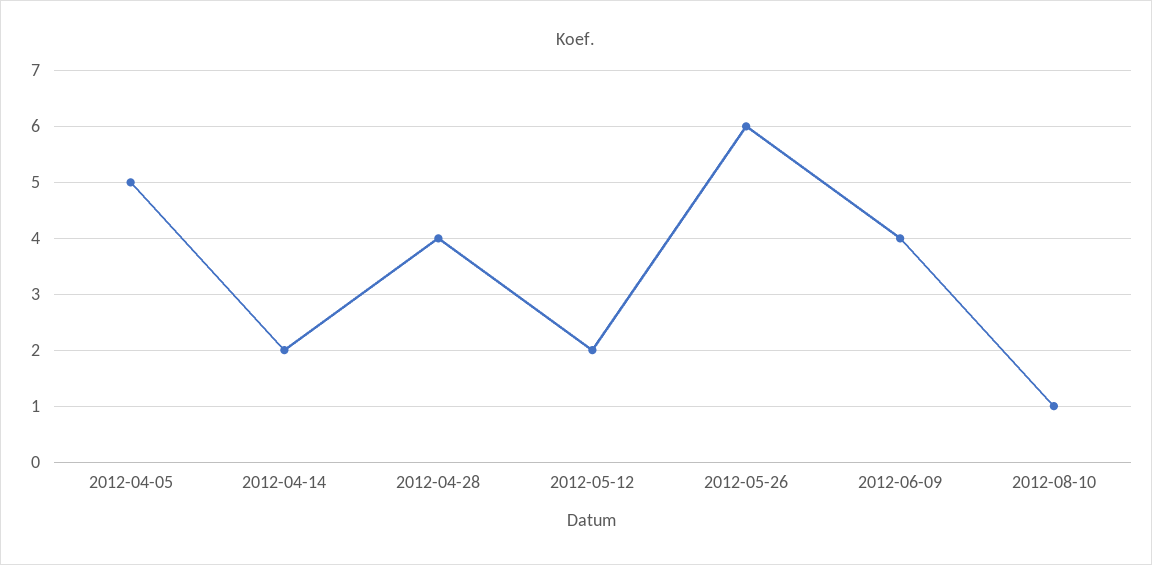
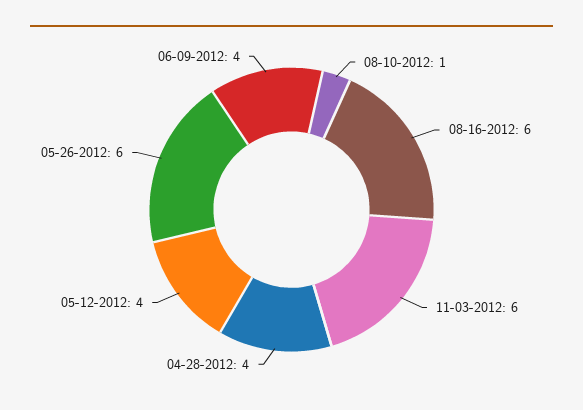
2012-04-05: 5 -> none
2012-04-14: 2 -> none
2012-05-12: 2 -> 4
08-16-2012: none -> 6
11-03-2012: none -> 6

